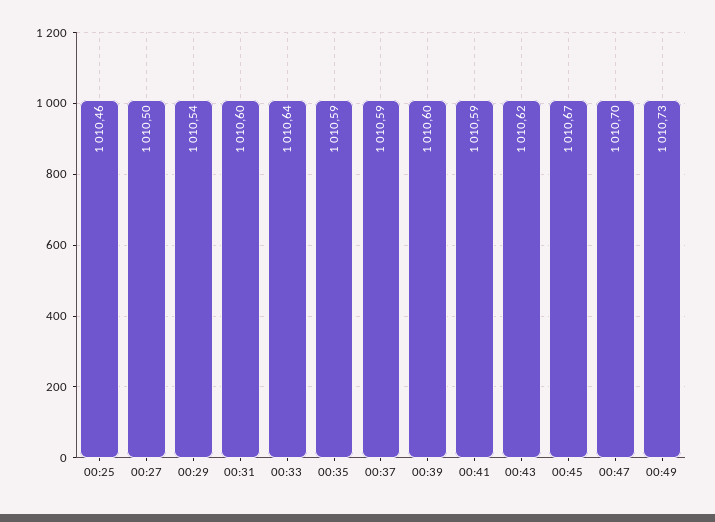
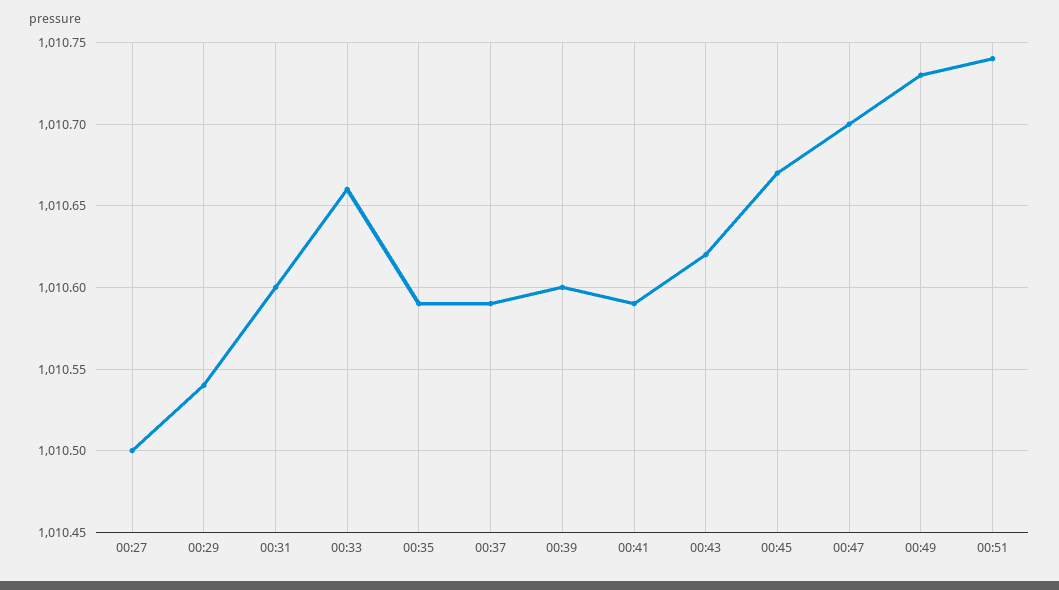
00:25: 1010.46 -> none
00:33: 1010.64 -> 1010.66
00:51: none -> 1010.74

